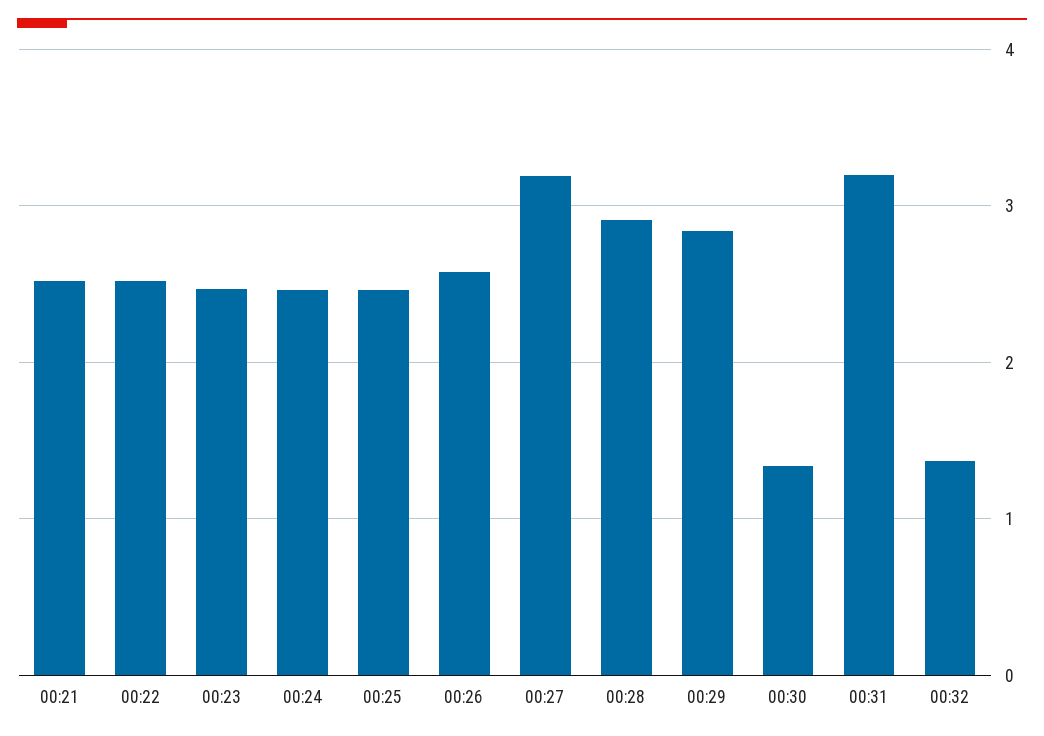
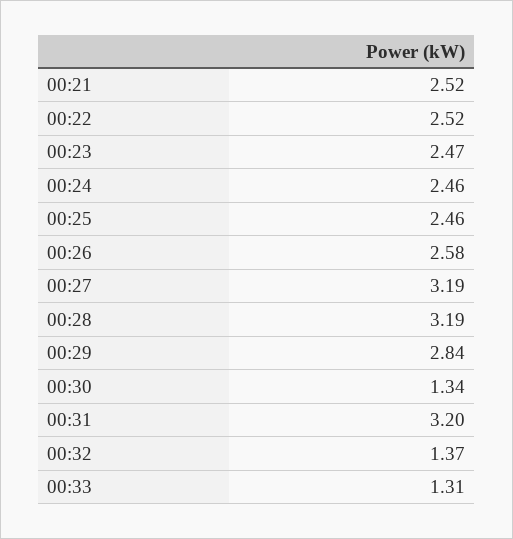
00:28: 2.9 -> 3.19
00:33: none -> 1.31

